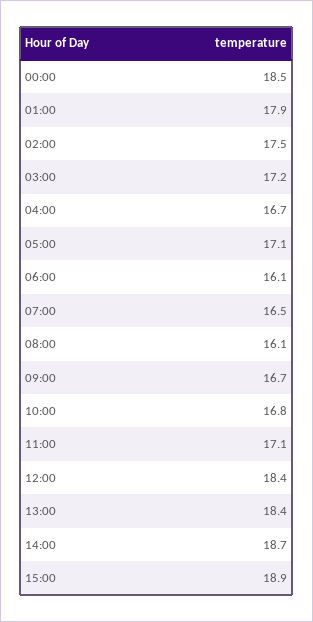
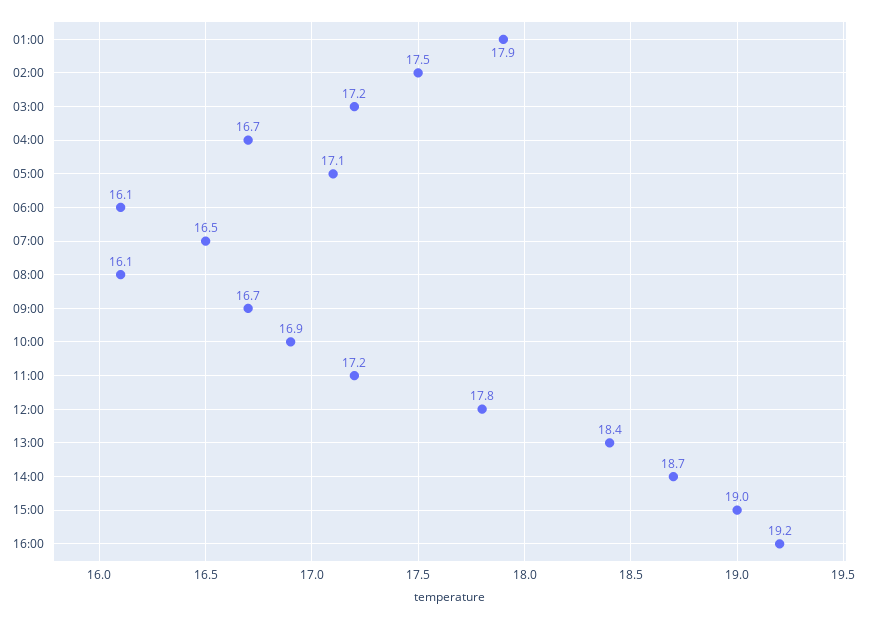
00:00: 18.5 -> none
10:00: 16.8 -> 16.9
11:00: 17.1 -> 17.2
12:00: 18.4 -> 17.8
15:00: 18.9 -> 19
16:00: none -> 19.2

